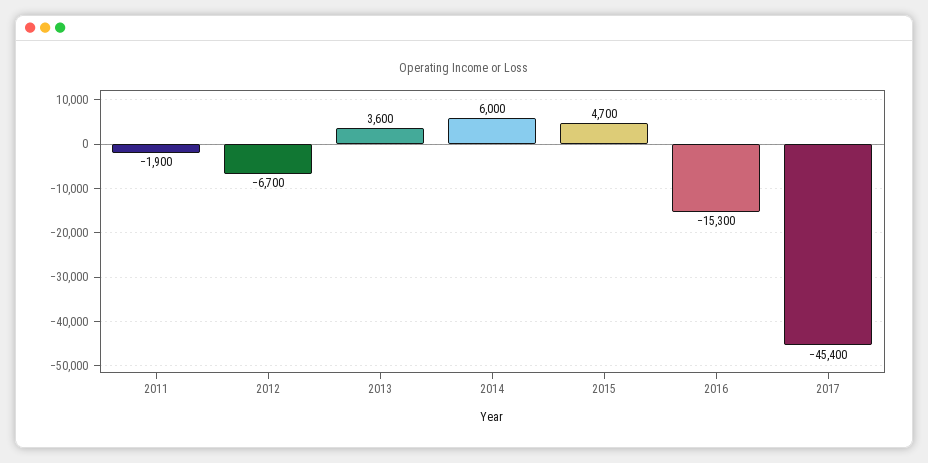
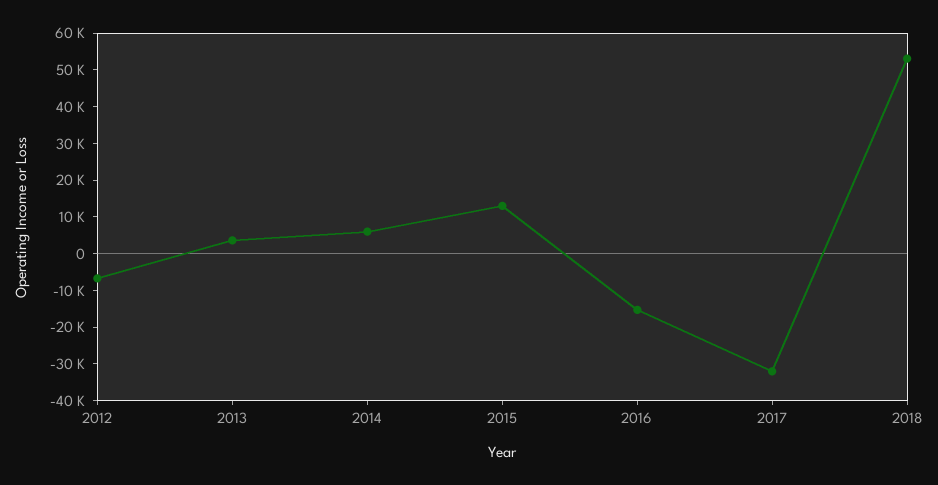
2011: -1900 -> none
2015: 4700 -> 12500
2017: -45400 -> -32500
2018: none -> 52500

